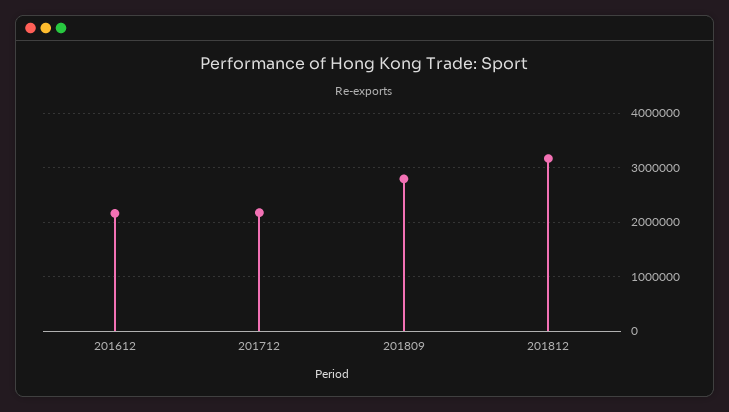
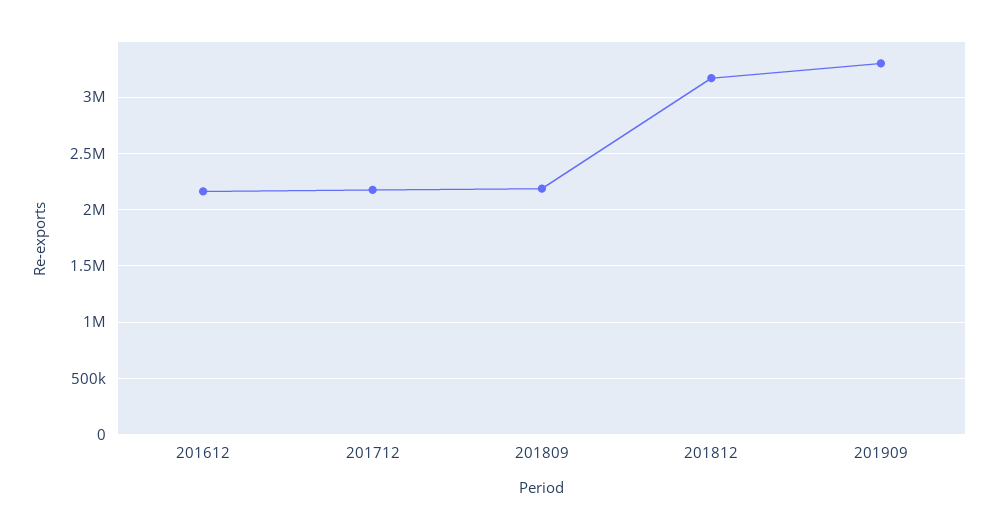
201809: 2800000 -> 2200000
201909: none -> 3300000

